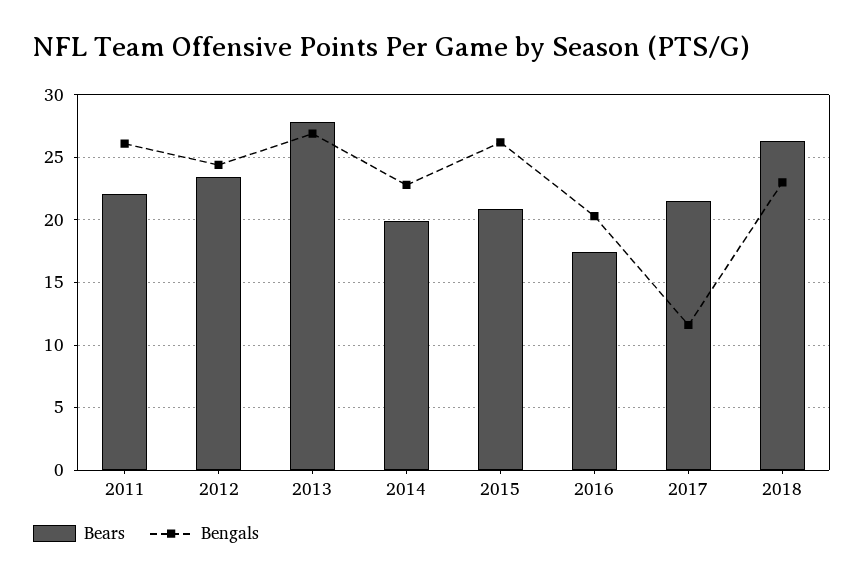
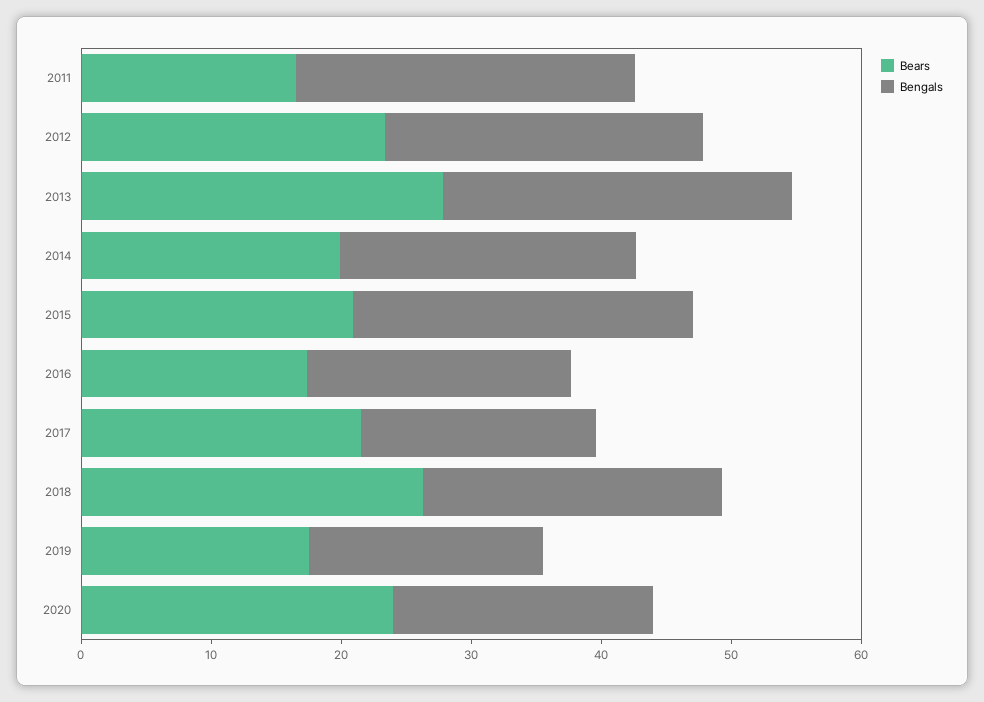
Bears, 2011: 22 -> 16
Bengals, 2017: 11.5 -> 18
Bears, 2019: none -> 18
Bengals, 2019: none -> 18
Bears, 2020: none -> 24
Bengals, 2020: none -> 20

